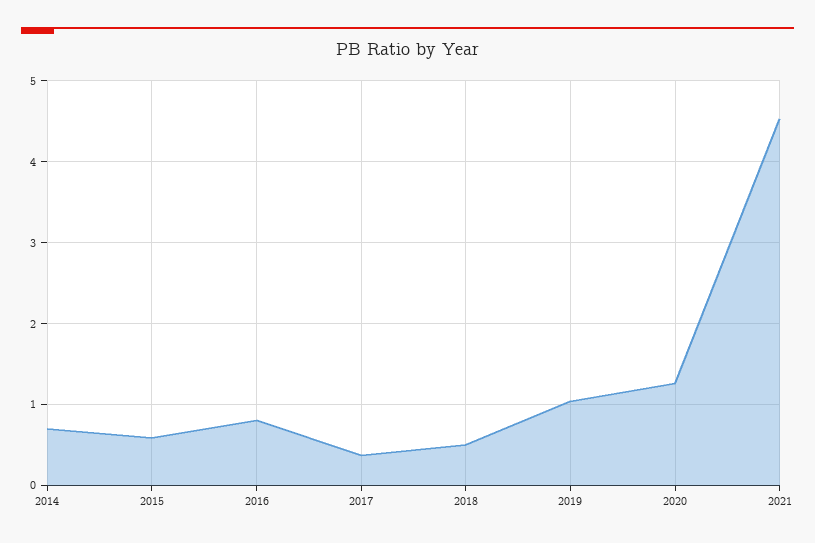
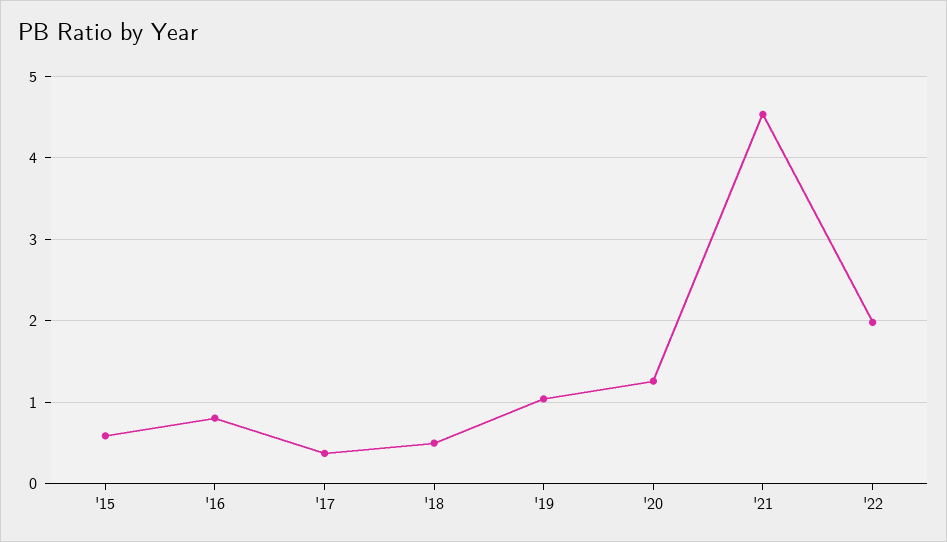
2014: 0.7 -> none
'22: none -> 2

